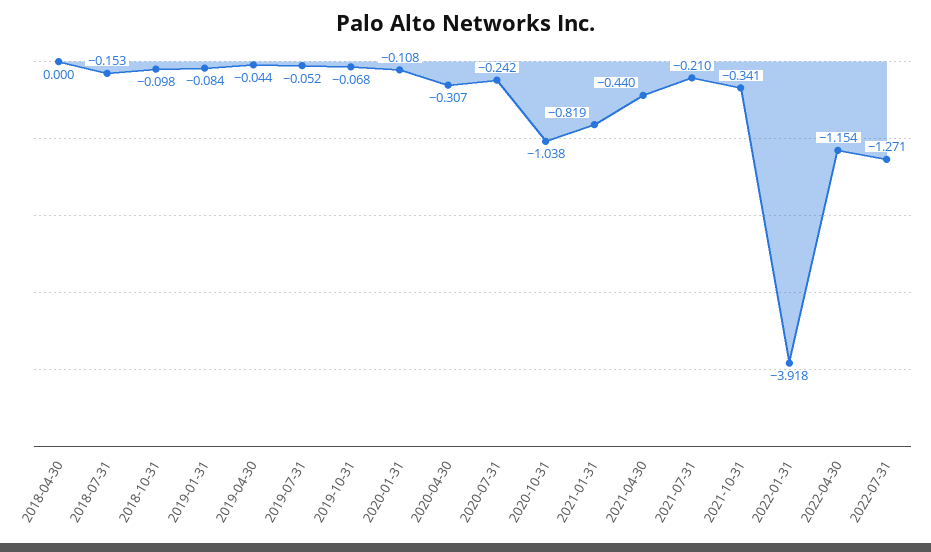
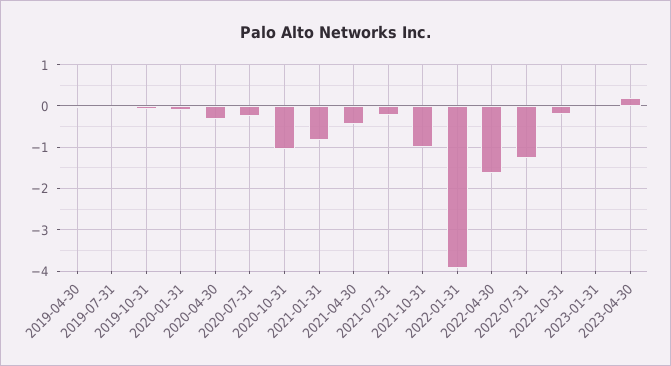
2018-04-30: 0 -> none
2018-07-31: -0.153 -> none
2018-10-31: -0.098 -> none
2019-01-31: -0.084 -> none
2021-10-31: -0.341 -> -1
2022-04-30: -1.154 -> -1.6
2022-10-31: none -> -0.2
2023-01-31: none -> 0
2023-04-30: none -> 0.2

